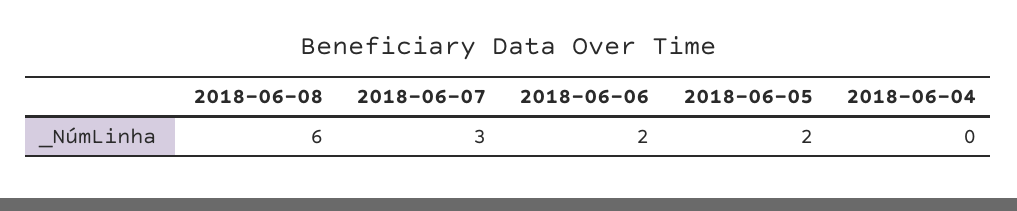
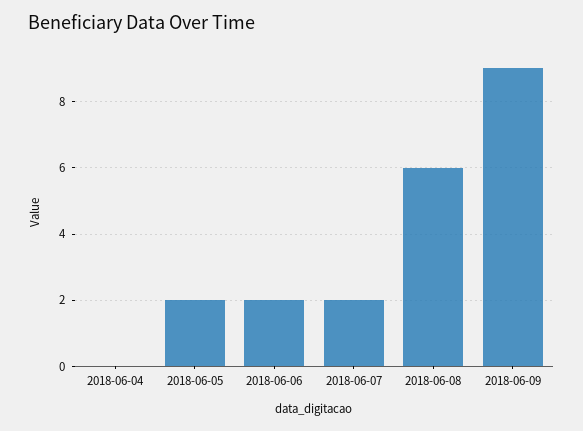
2018-06-07: 3 -> 2
2018-06-09: none -> 9

